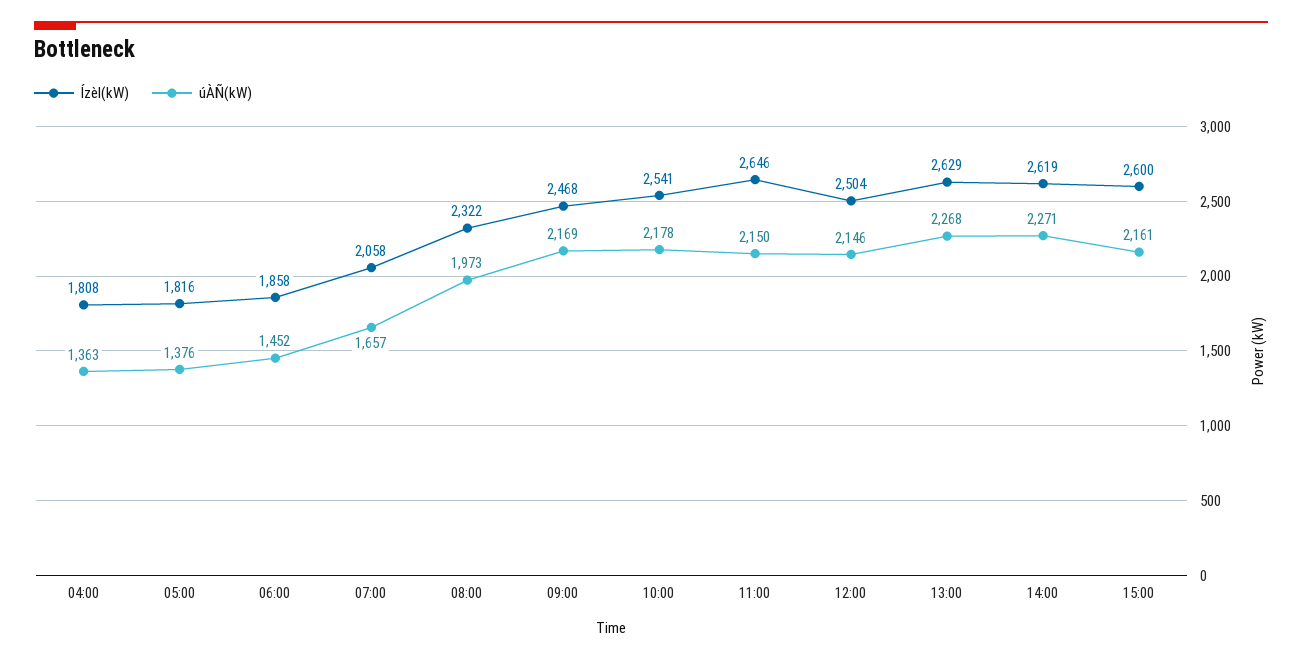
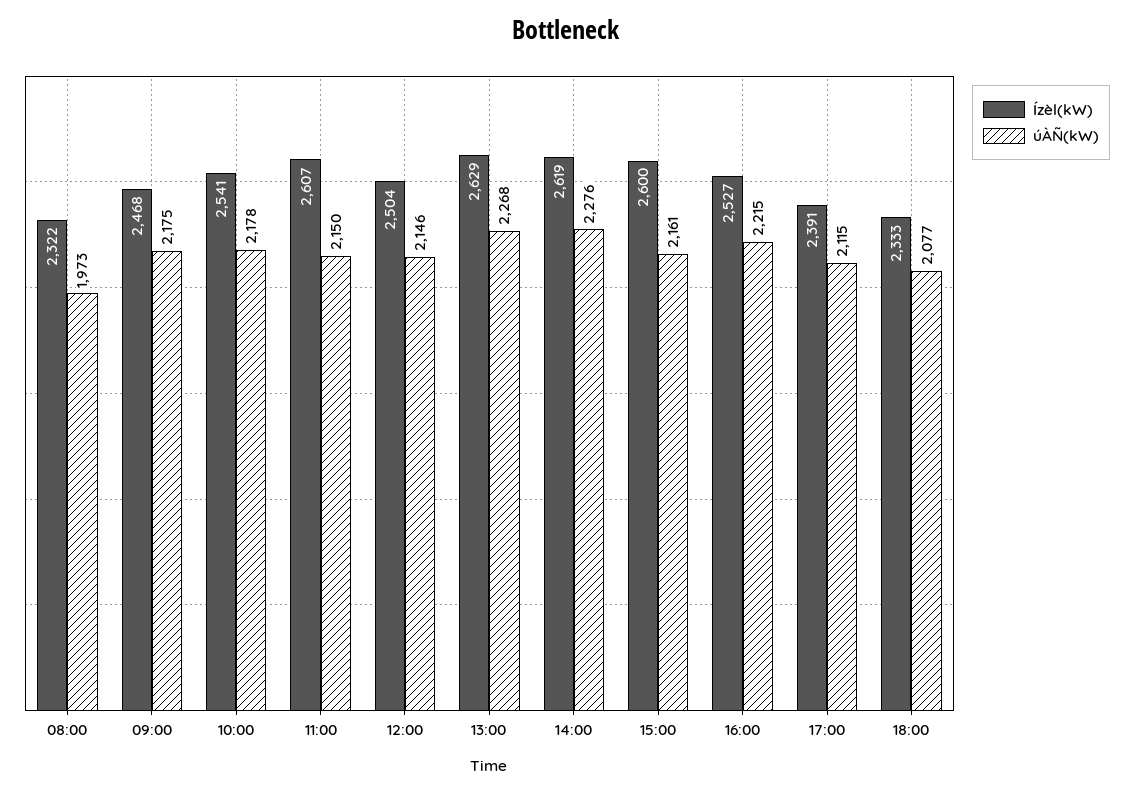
Ízèl(kW), 04:00: 1808 -> none
úÀÑ(kW), 04:00: 1363 -> none
Ízèl(kW), 05:00: 1816 -> none
úÀÑ(kW), 05:00: 1376 -> none
Ízèl(kW), 06:00: 1858 -> none
úÀÑ(kW), 06:00: 1452 -> none
Ízèl(kW), 07:00: 2058 -> none
úÀÑ(kW), 07:00: 1657 -> none
úÀÑ(kW), 09:00: 2169 -> 2175
Ízèl(kW), 11:00: 2646 -> 2607
úÀÑ(kW), 14:00: 2271 -> 2276
Ízèl(kW), 16:00: none -> 2527
úÀÑ(kW), 16:00: none -> 2215
Ízèl(kW), 17:00: none -> 2391
úÀÑ(kW), 17:00: none -> 2115
Ízèl(kW), 18:00: none -> 2333
úÀÑ(kW), 18:00: none -> 2077

